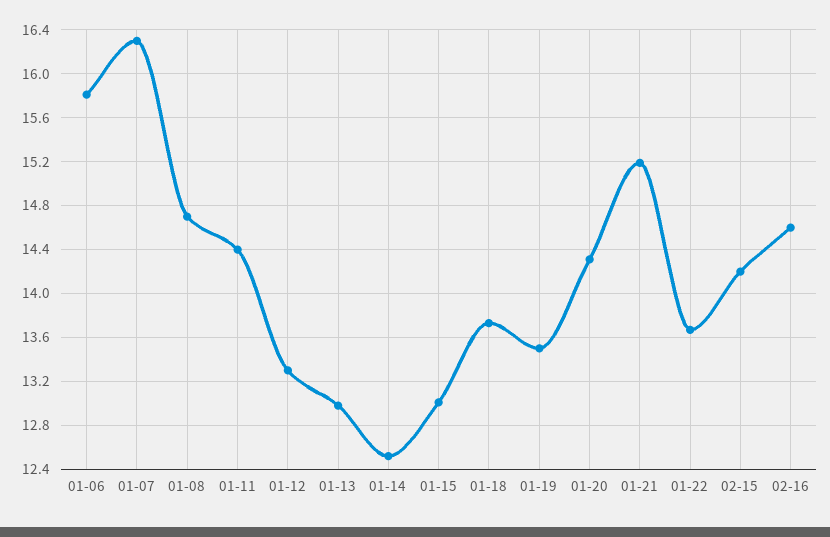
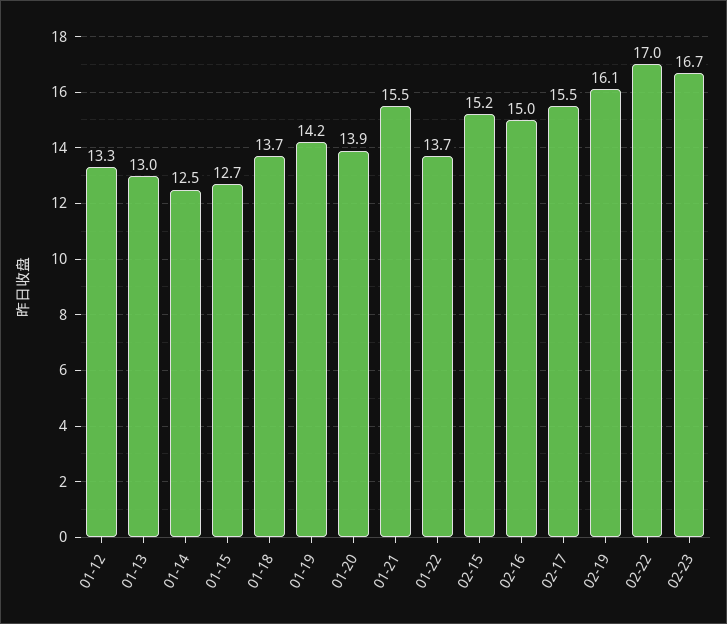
01-06: 15.8 -> none
01-07: 16.3 -> none
01-08: 14.7 -> none
01-11: 14.4 -> none
01-15: 13 -> 12.7
01-19: 13.5 -> 14.2
01-20: 14.3 -> 13.9
01-21: 15.2 -> 15.5
02-15: 14.2 -> 15.2
02-16: 14.6 -> 15
02-17: none -> 15.5
02-19: none -> 16.1
02-22: none -> 17
02-23: none -> 16.7

